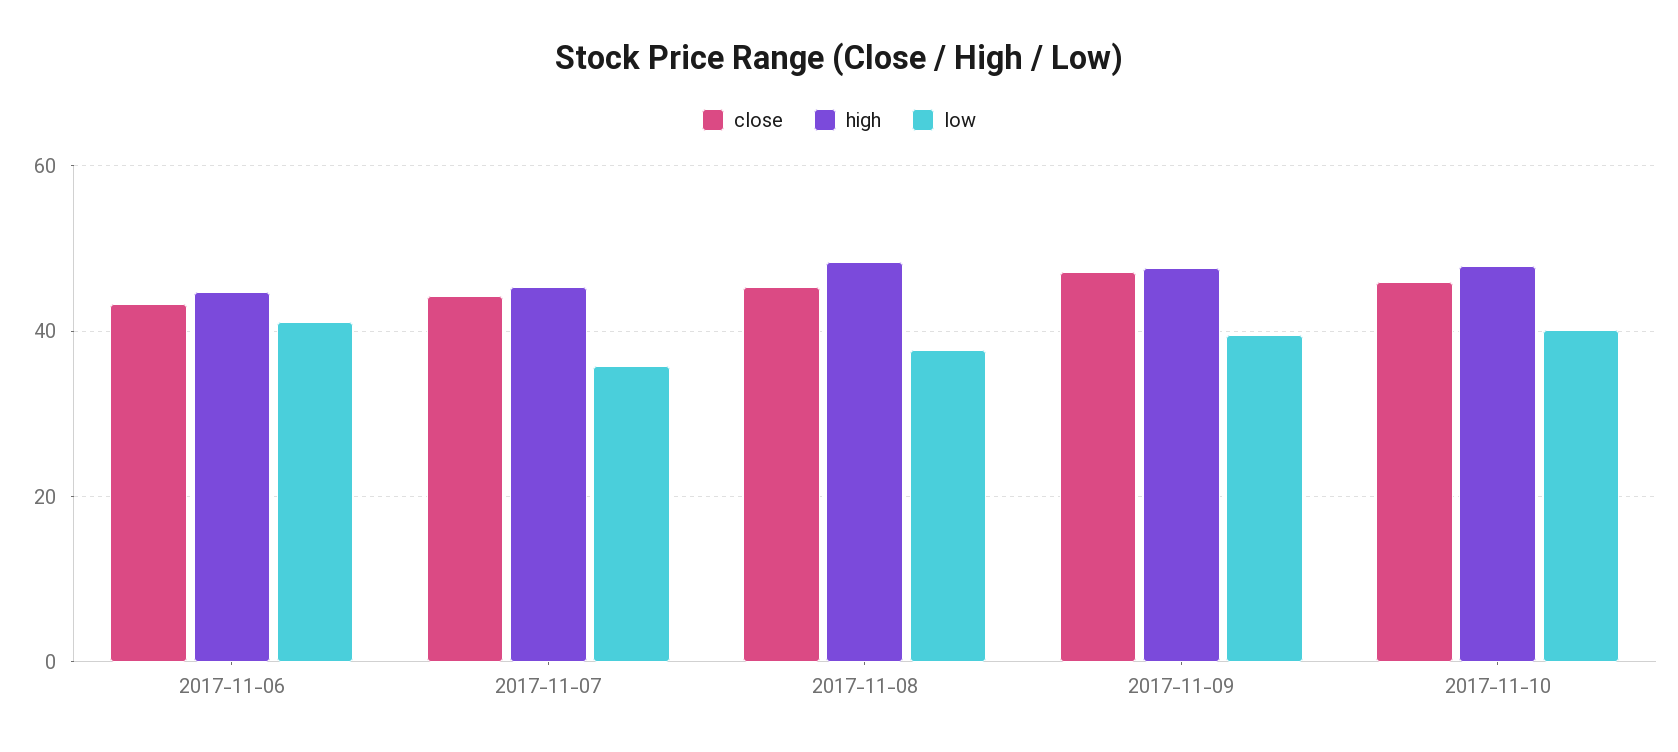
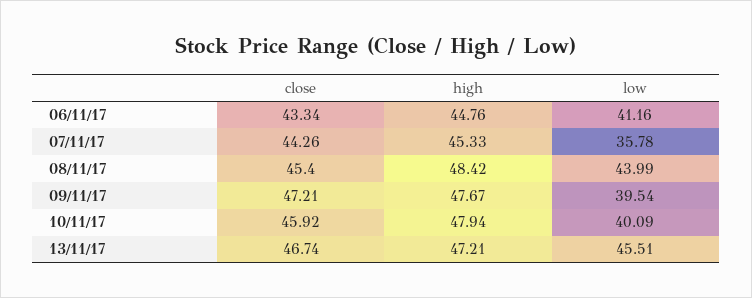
low, 2017-11-08: 38 -> 43.99
close, 13/11/17: none -> 46.74
high, 13/11/17: none -> 47.21
low, 13/11/17: none -> 45.51

